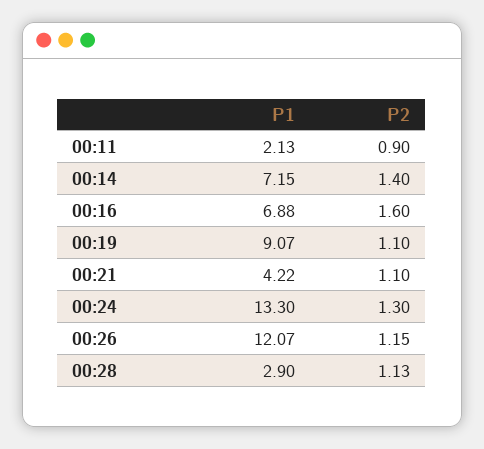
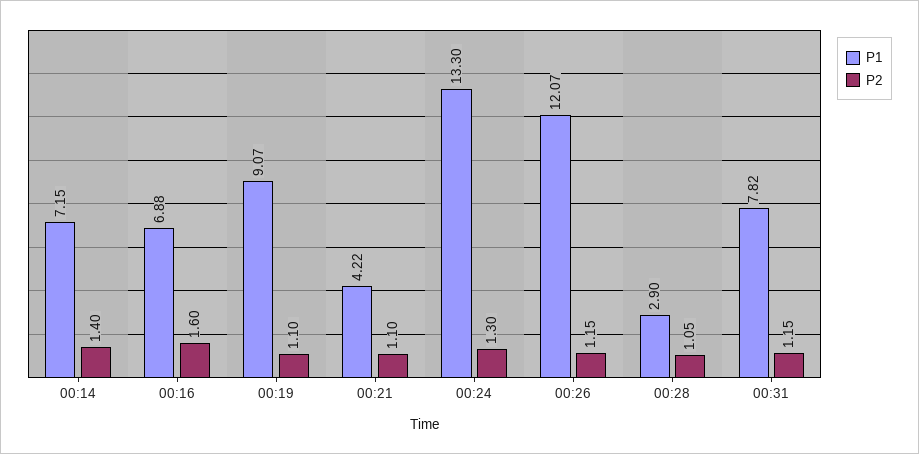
P1, 00:11: 2.13 -> none
P2, 00:11: 0.9 -> none
P2, 00:28: 1.13 -> 1.05
P1, 00:31: none -> 7.82
P2, 00:31: none -> 1.15

